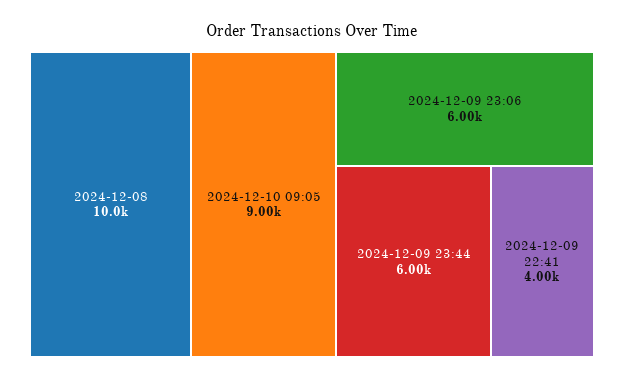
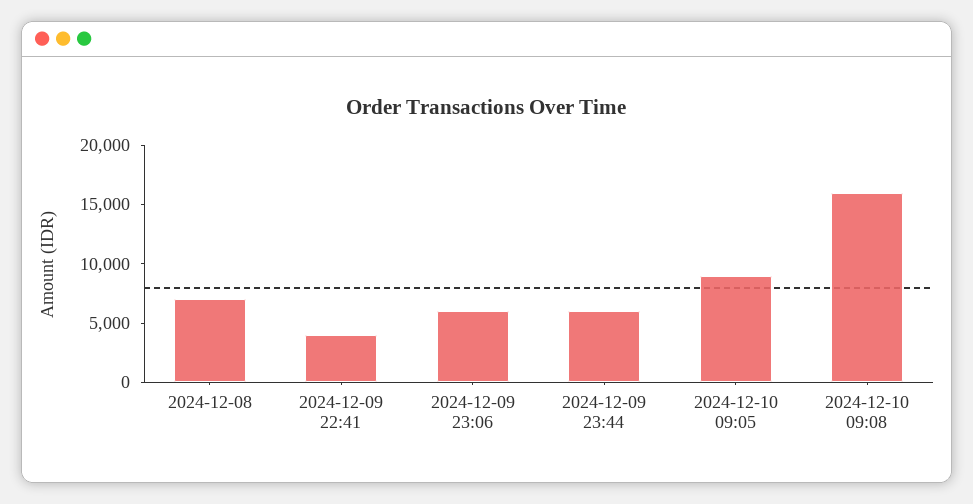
2024-12-08: 10000 -> 7000
2024-12-10 09:08: none -> 16000

